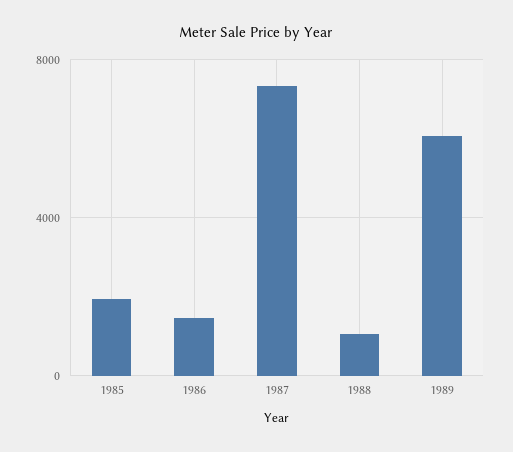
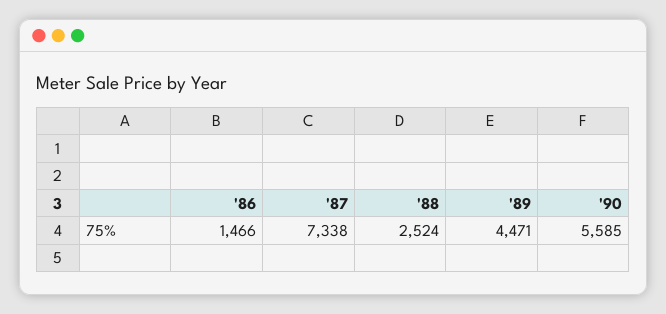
1985: 2000 -> none
1988: 1000 -> 2524
1989: 6000 -> 4471
'90: none -> 5585

